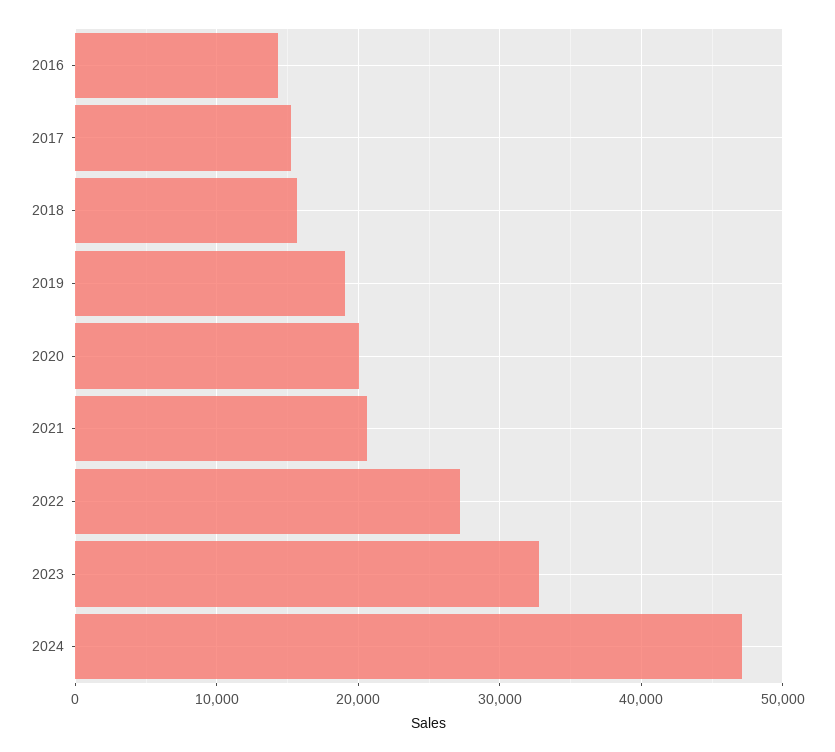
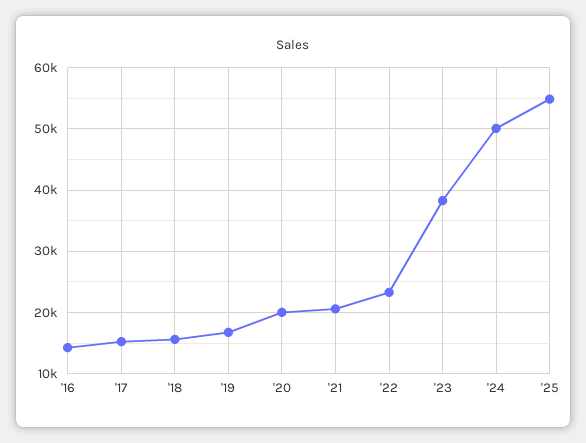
2019: 19000 -> 17000
2022: 27000 -> 23000
2023: 33000 -> 38000
2024: 47000 -> 50000
'25: none -> 55000

